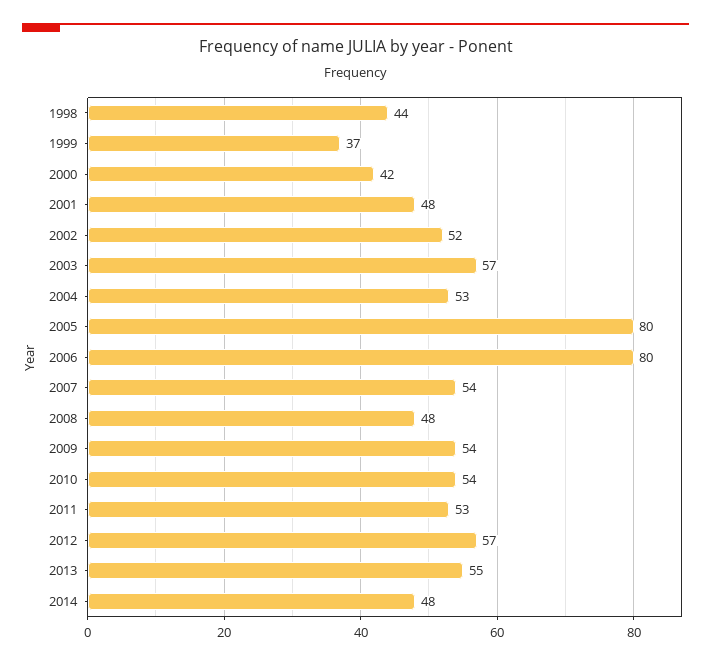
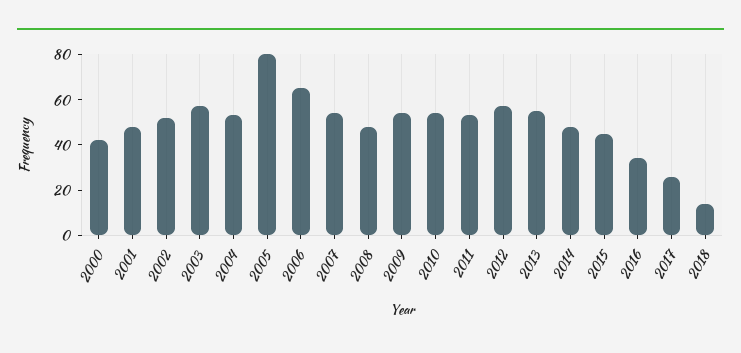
1998: 44 -> none
1999: 37 -> none
2006: 80 -> 65
2015: none -> 45
2016: none -> 35
2017: none -> 25
2018: none -> 15

